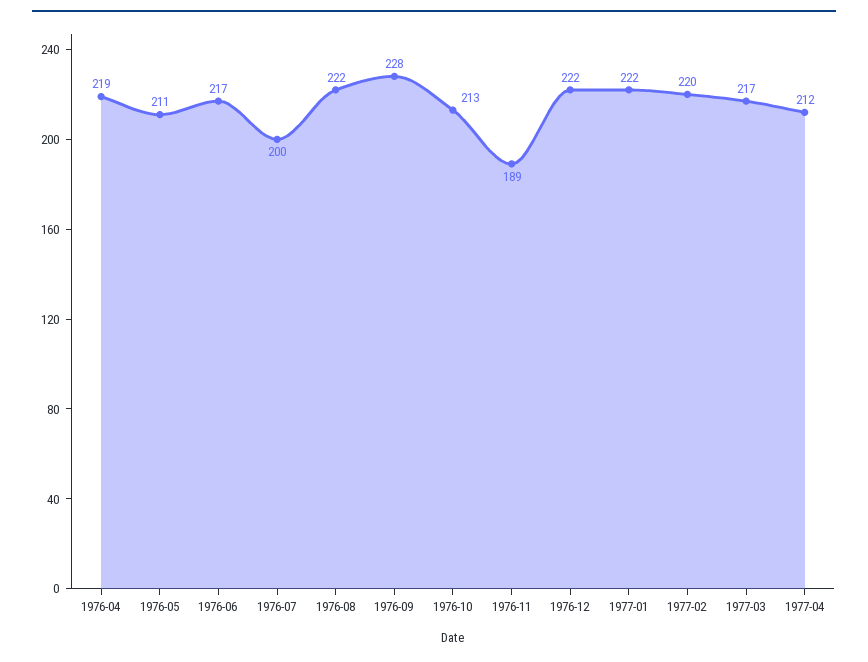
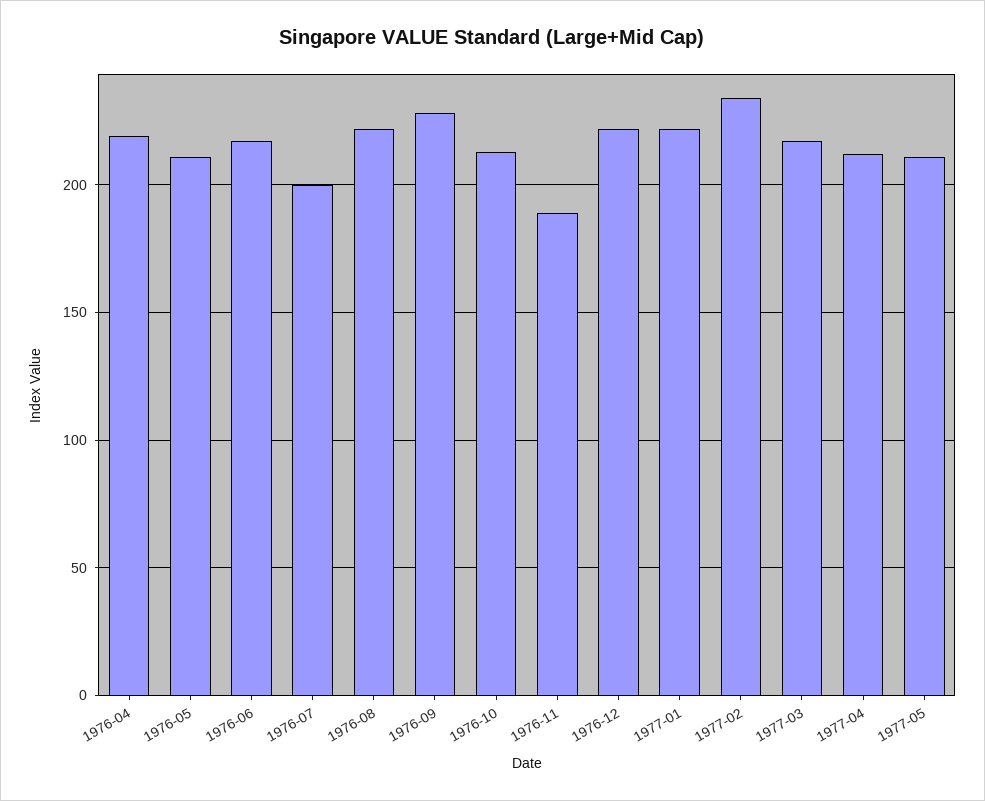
1977-02: 220 -> 235
1977-05: none -> 210

